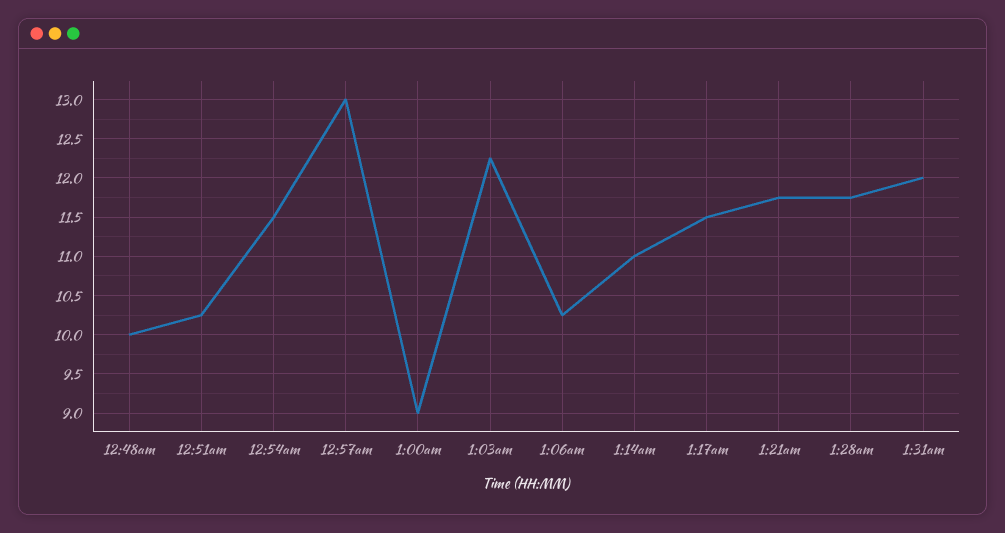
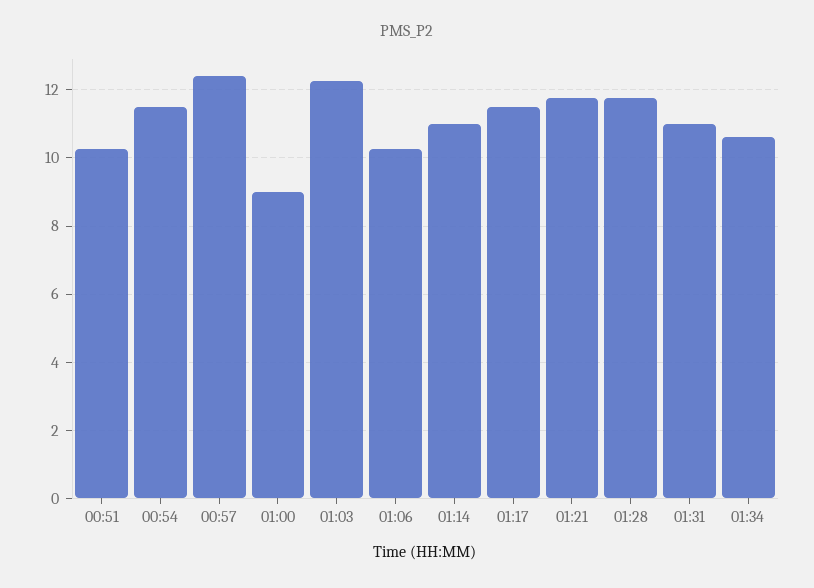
12:48am: 10 -> none
12:57am: 13 -> 12.4
1:31am: 12 -> 11
01:34: none -> 10.6

